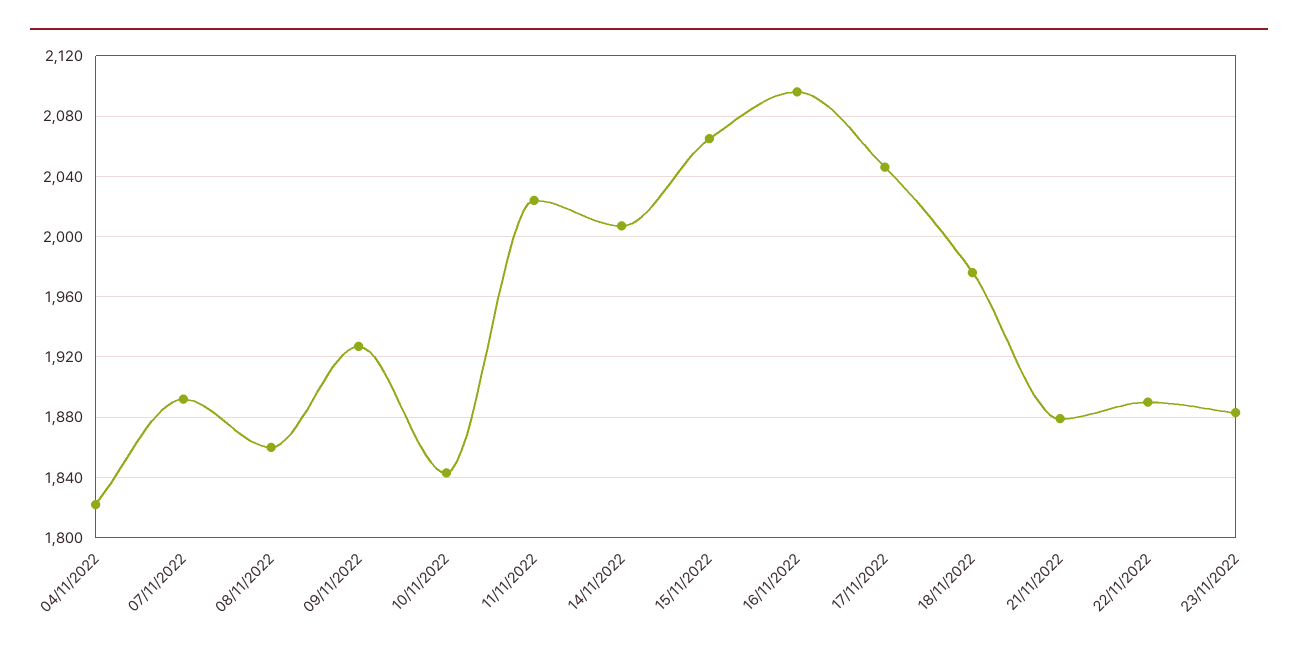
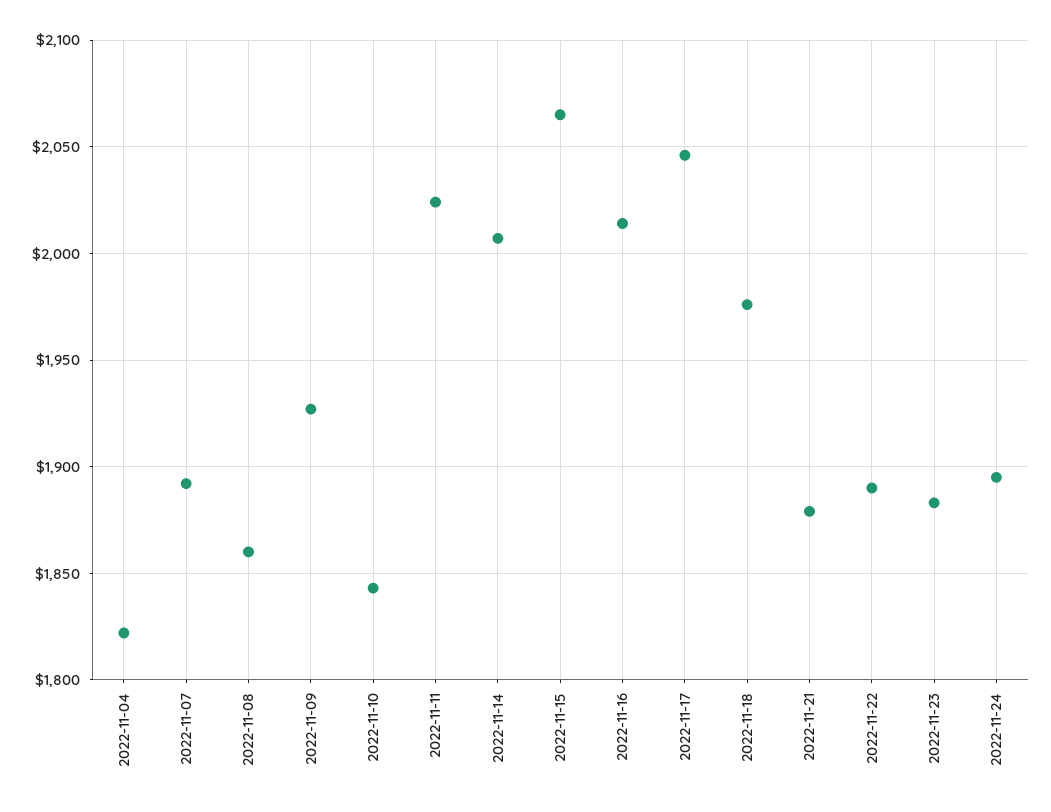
16/11/2022: 2095 -> 2015
2022-11-24: none -> 1895

